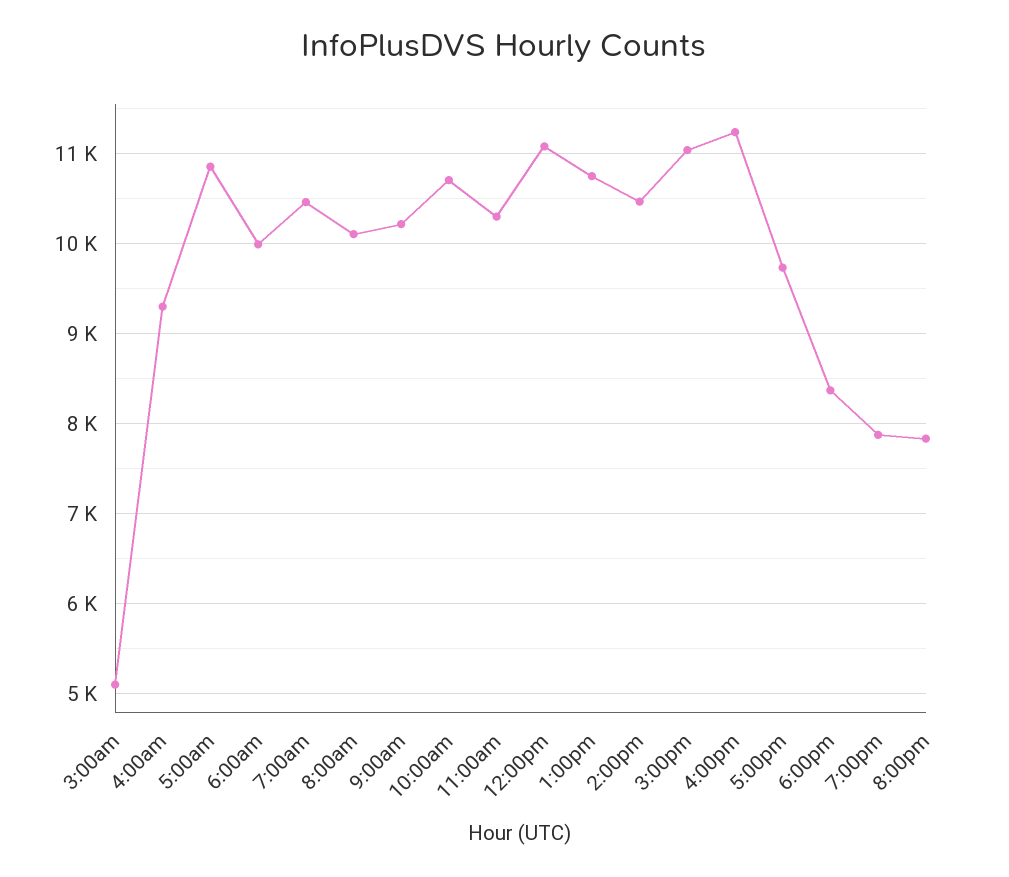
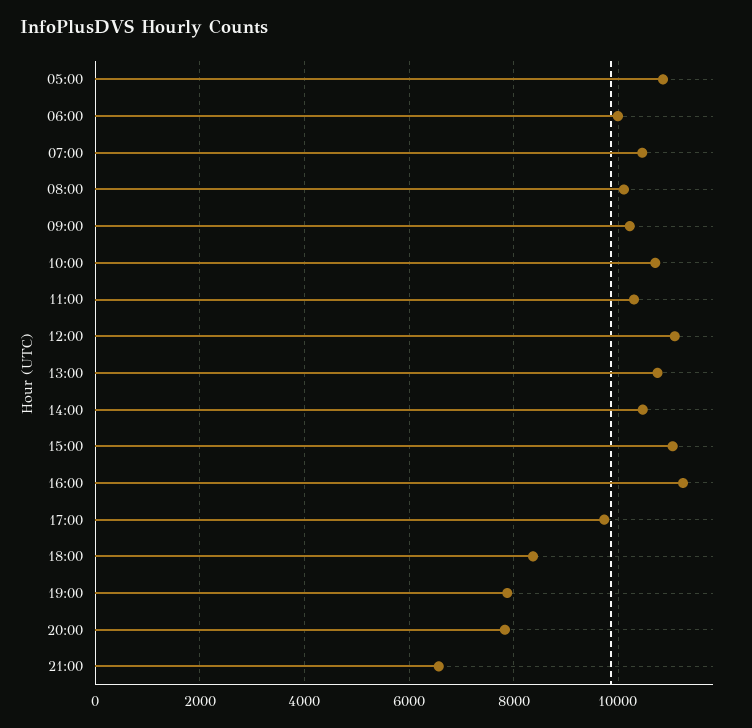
3:00am: 5100 -> none
4:00am: 9300 -> none
21:00: none -> 6600

